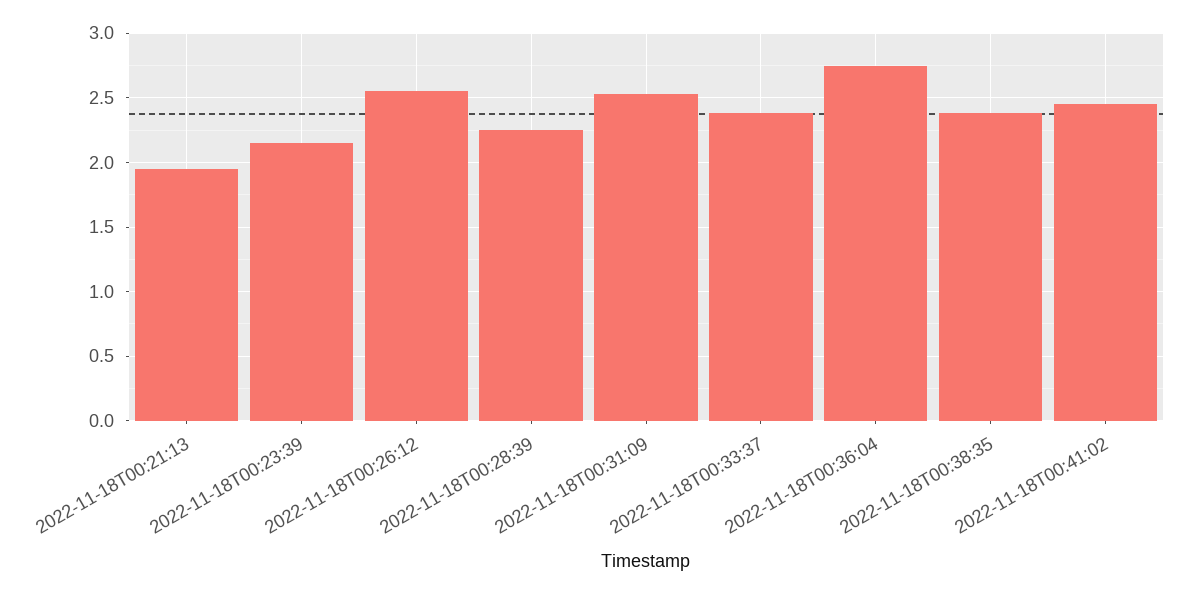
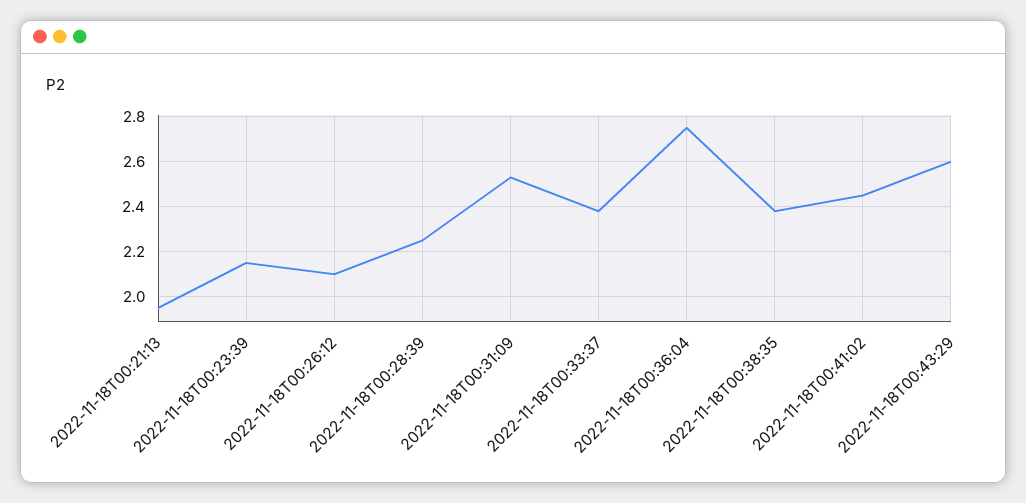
2022-11-18T00:26:12: 2.55 -> 2.1
2022-11-18T00:43:29: none -> 2.6

